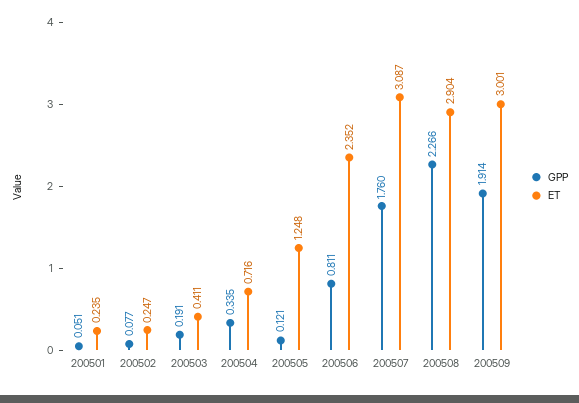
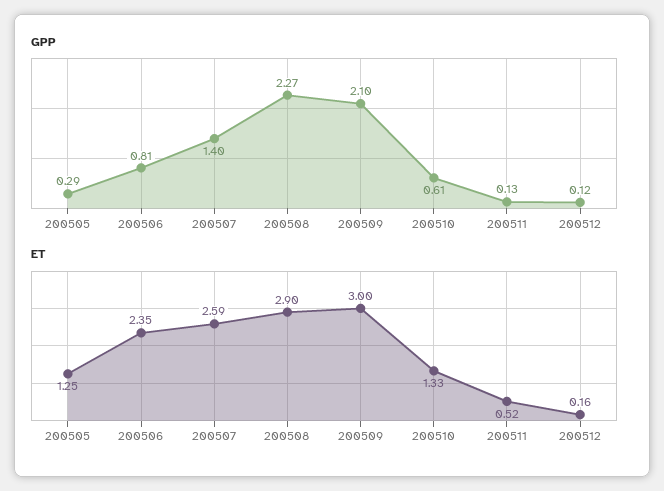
GPP, 200501: 0.051 -> none
ET, 200501: 0.235 -> none
GPP, 200502: 0.077 -> none
ET, 200502: 0.247 -> none
GPP, 200503: 0.191 -> none
ET, 200503: 0.411 -> none
GPP, 200504: 0.335 -> none
ET, 200504: 0.716 -> none
GPP, 200505: 0.121 -> 0.29
GPP, 200507: 1.76 -> 1.4
ET, 200507: 3.087 -> 2.59
GPP, 200509: 1.914 -> 2.1
GPP, 200510: none -> 0.61
GPP, 200511: none -> 0.13
GPP, 200512: none -> 0.12
ET, 200510: none -> 1.33
ET, 200511: none -> 0.52
ET, 200512: none -> 0.16

